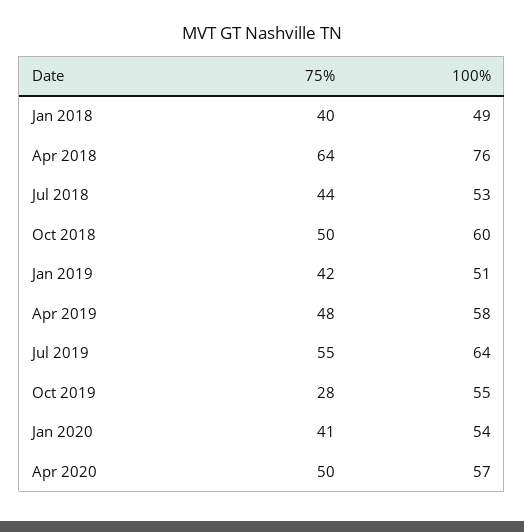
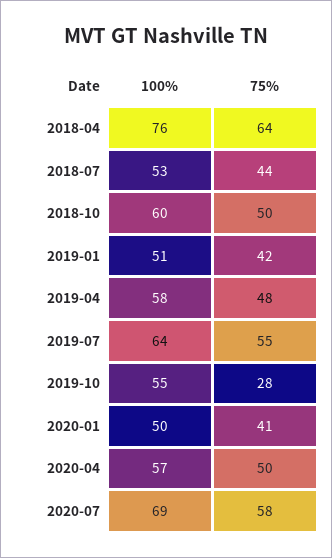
75%, Jan 2018: 40 -> none
100%, Jan 2018: 49 -> none
100%, Jan 2020: 54 -> 50
100%, 2020-07: none -> 69
75%, 2020-07: none -> 58

